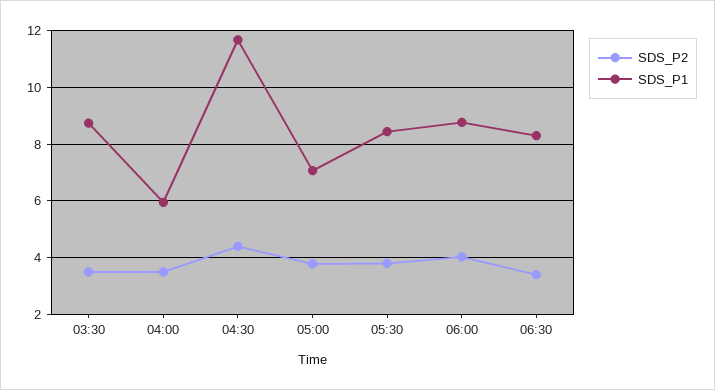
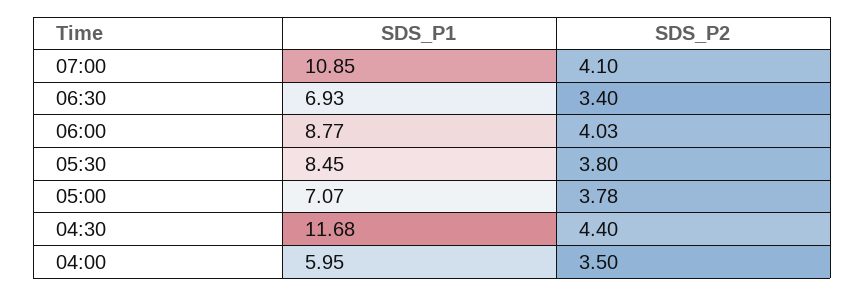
SDS_P2, 03:30: 3.5 -> none
SDS_P1, 03:30: 8.75 -> none
SDS_P1, 06:30: 8.25 -> 6.93
SDS_P1, 07:00: none -> 10.85
SDS_P2, 07:00: none -> 4.1

